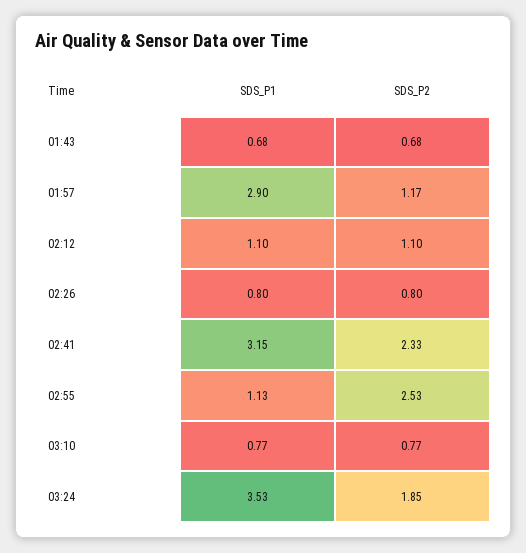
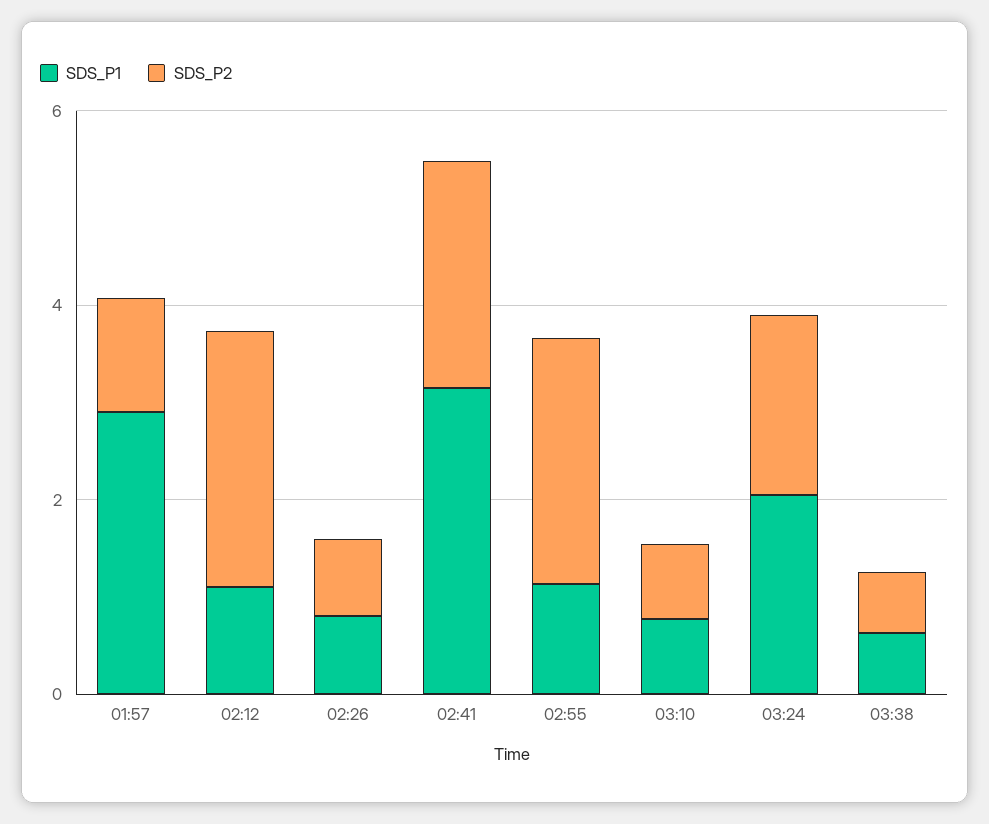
SDS_P1, 01:43: 0.68 -> none
SDS_P2, 01:43: 0.68 -> none
SDS_P2, 02:12: 1.1 -> 2.5
SDS_P1, 03:24: 3.53 -> 2
SDS_P1, 03:38: none -> 0.5
SDS_P2, 03:38: none -> 0.5

